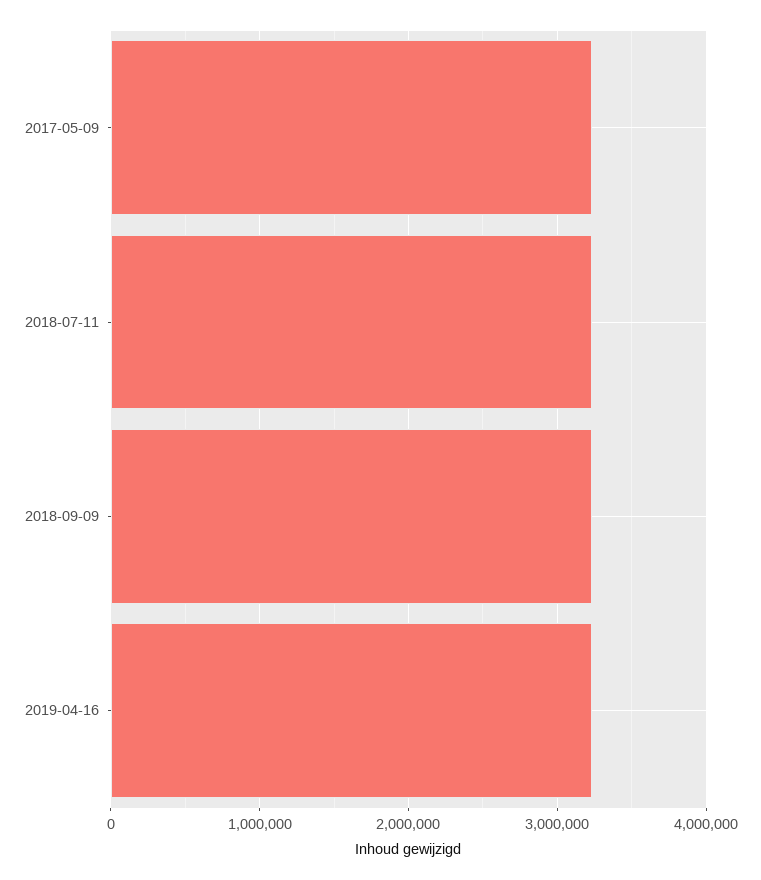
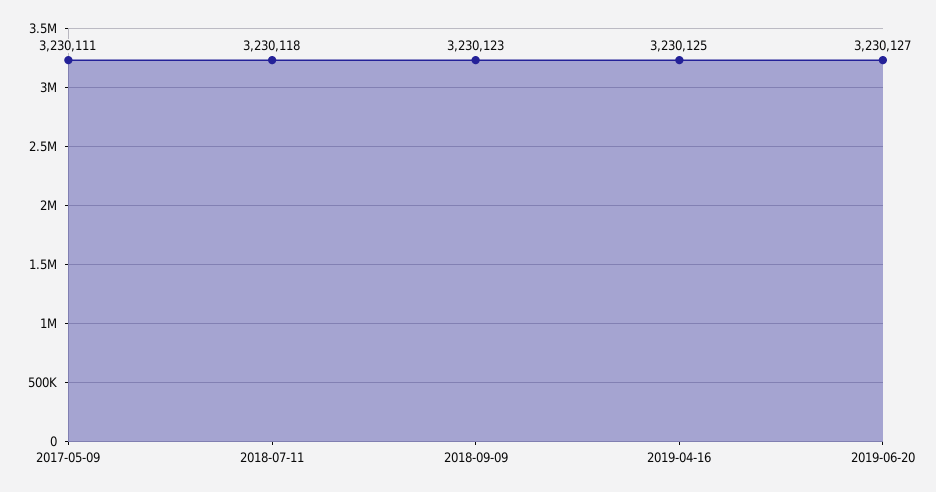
2019-06-20: none -> 3230127

